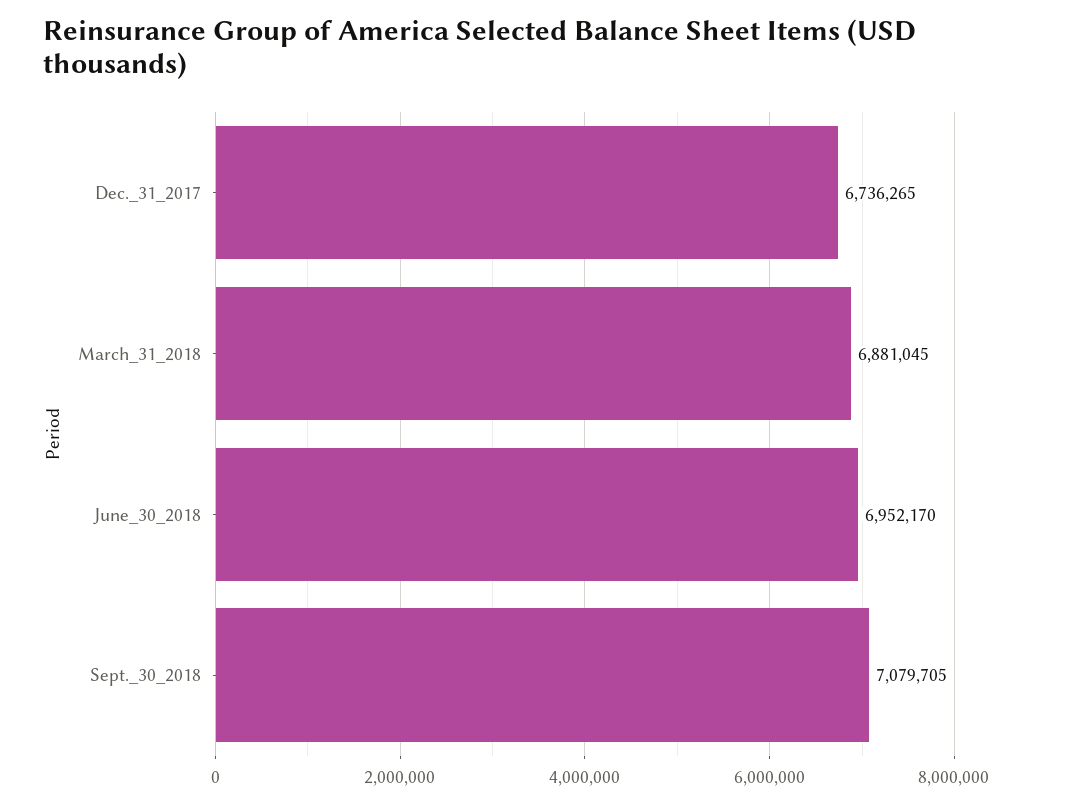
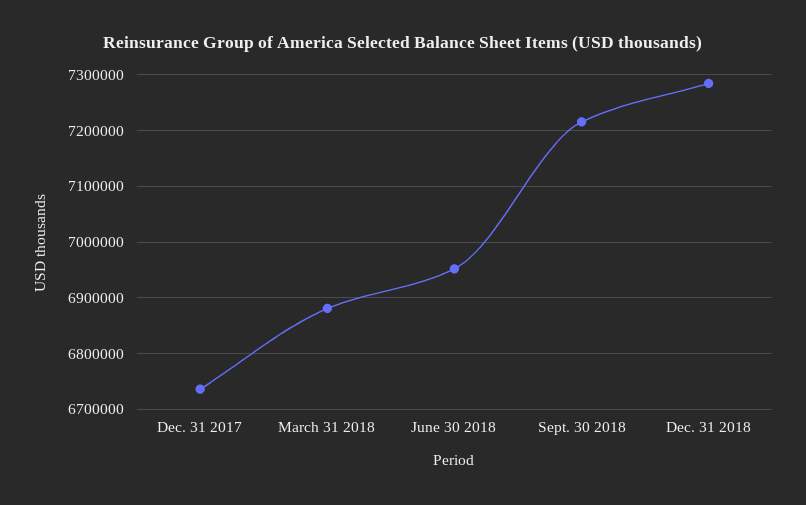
Sept._30_2018: 7079705 -> 7220000
Dec. 31 2018: none -> 7280000

